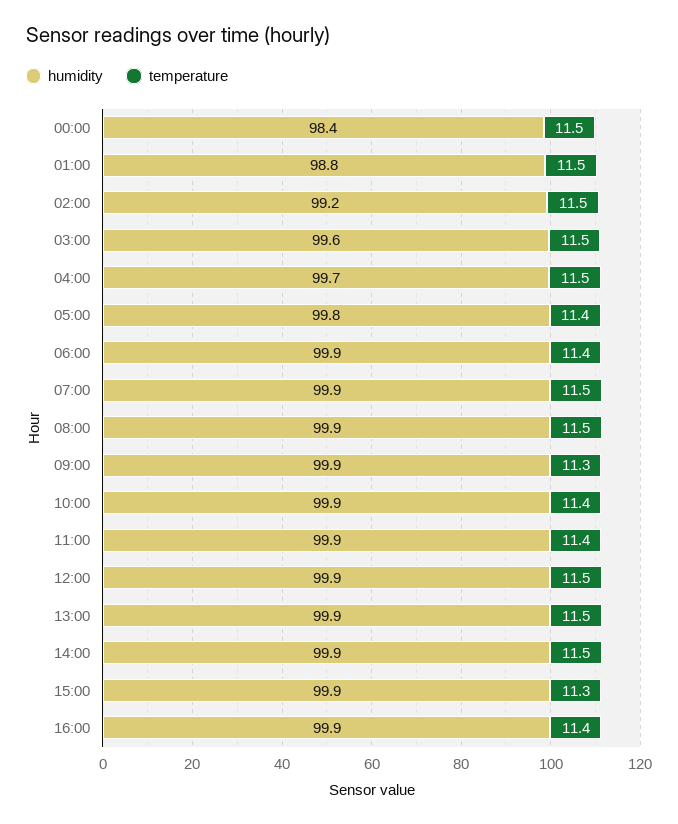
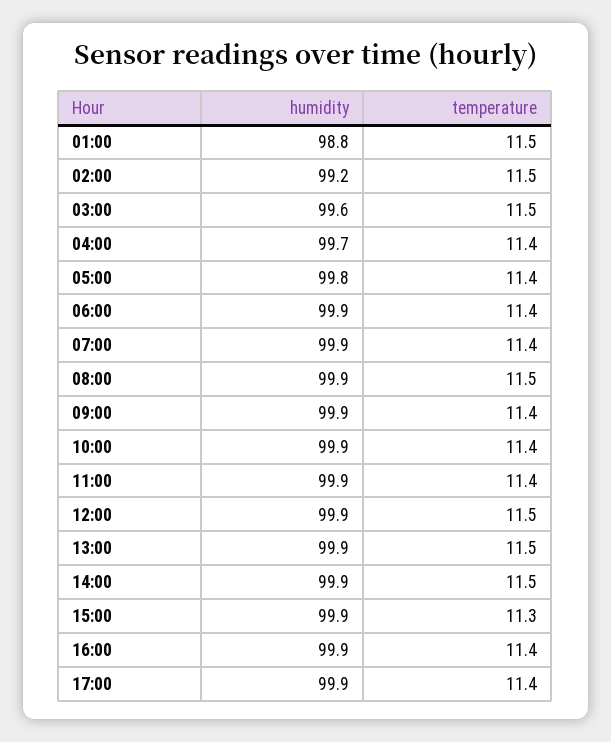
humidity, 00:00: 98.4 -> none
temperature, 00:00: 11.5 -> none
temperature, 04:00: 11.5 -> 11.4
temperature, 07:00: 11.5 -> 11.4
temperature, 09:00: 11.3 -> 11.4
humidity, 17:00: none -> 99.9
temperature, 17:00: none -> 11.4

